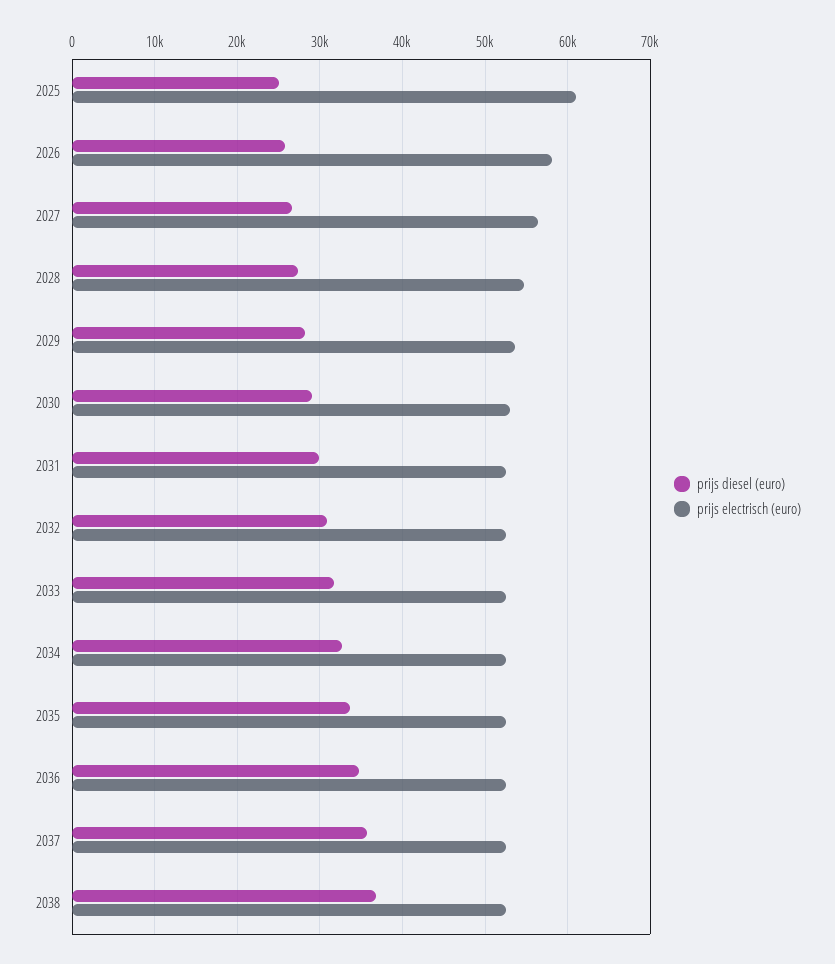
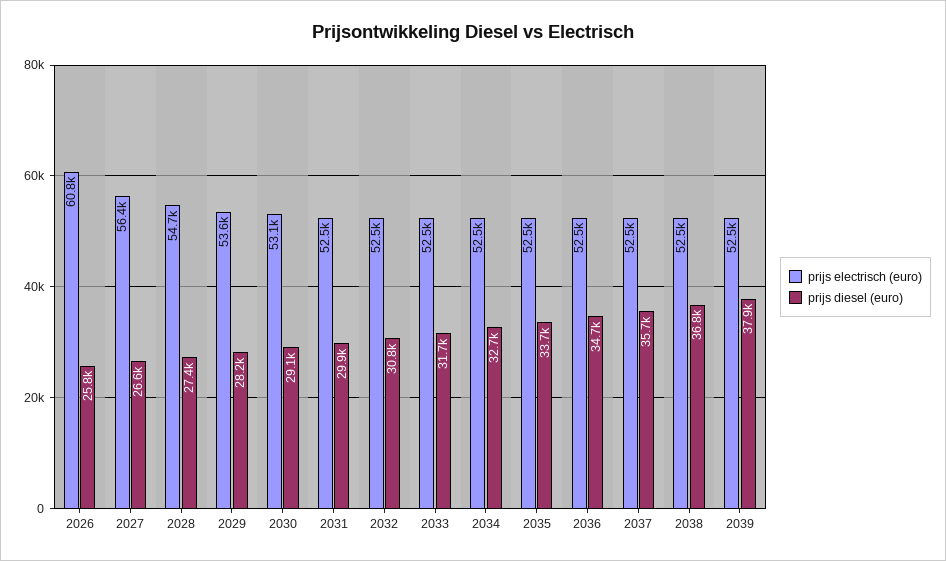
prijs diesel (euro), 2025: 25000 -> none
prijs electrisch (euro), 2025: 61000 -> none
prijs electrisch (euro), 2026: 58000 -> 60800
prijs electrisch (euro), 2039: none -> 52500
prijs diesel (euro), 2039: none -> 37900

